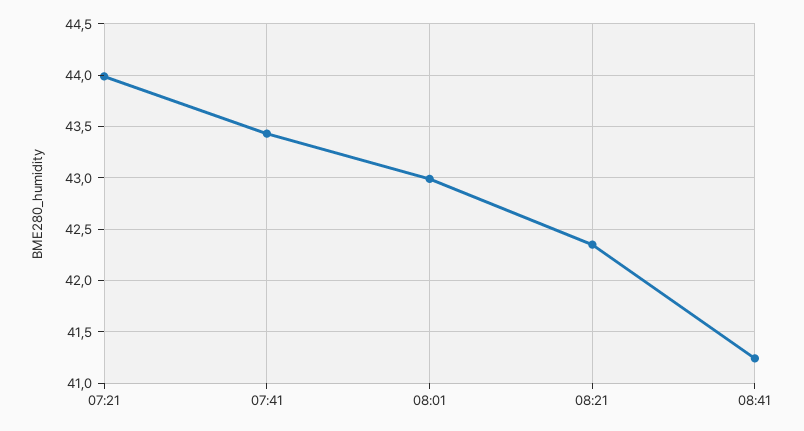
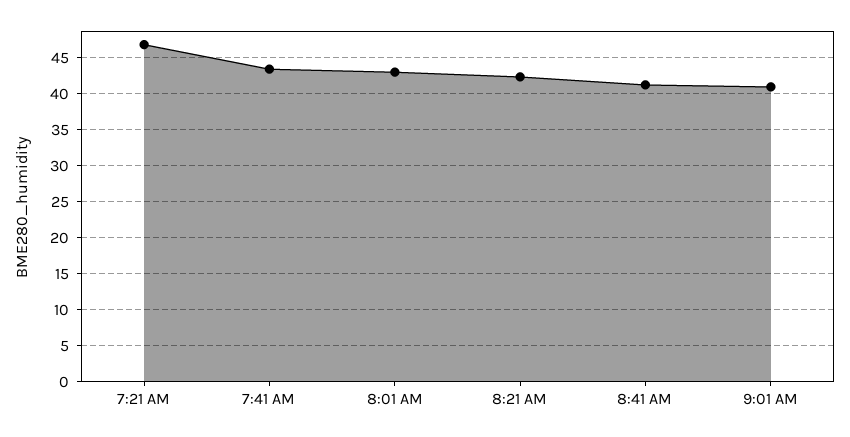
07:21: 44 -> 47
9:01 AM: none -> 41

